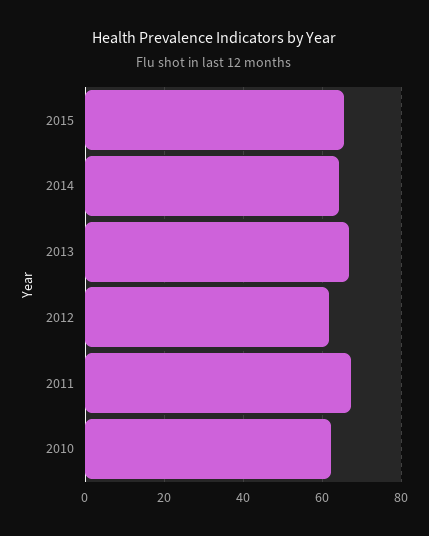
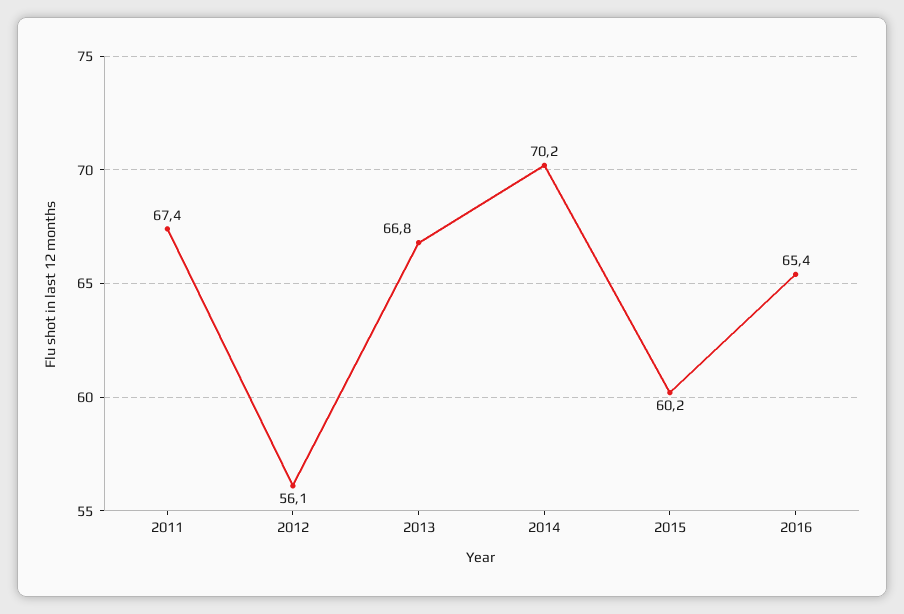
2015: 66 -> 60.2
2014: 64 -> 70.2
2012: 62 -> 56.1
2010: 62 -> none
2016: none -> 65.4

